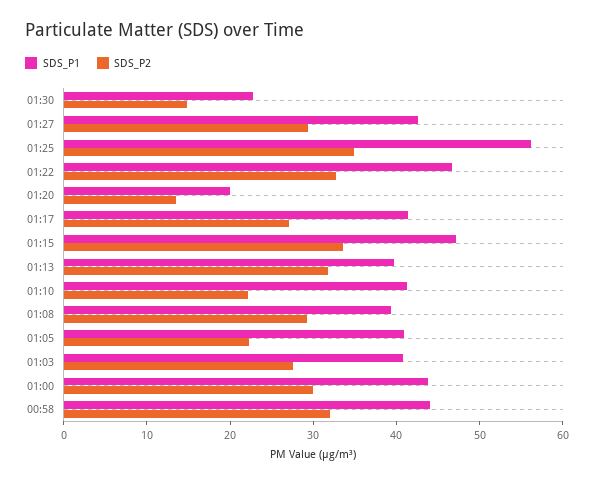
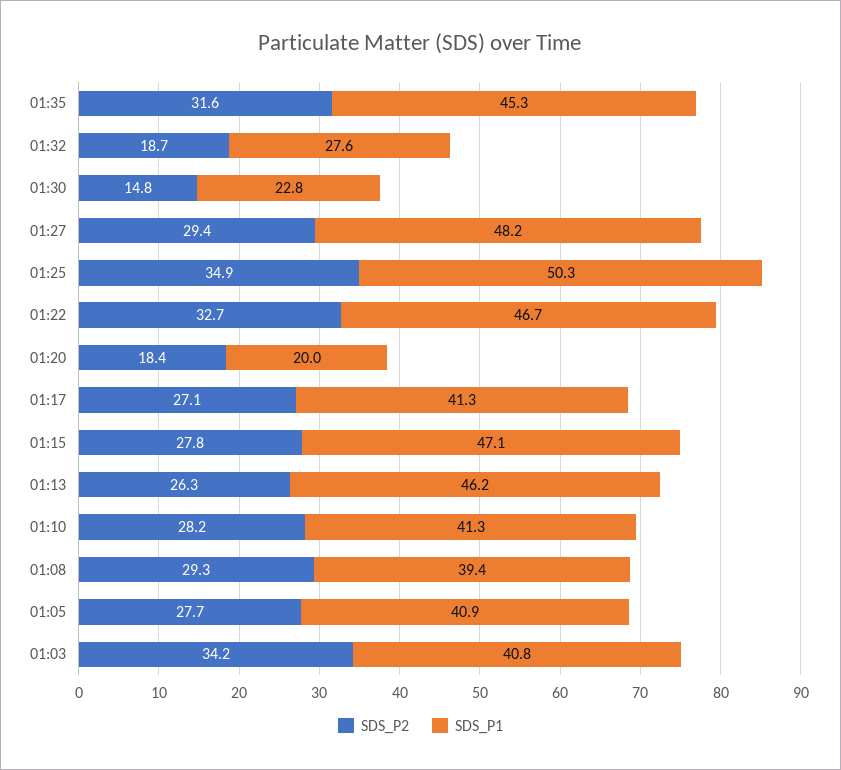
SDS_P1, 01:27: 42 -> 48.2
SDS_P1, 01:25: 56 -> 50.3
SDS_P2, 01:20: 14 -> 18.4
SDS_P2, 01:15: 34 -> 27.8
SDS_P1, 01:13: 40 -> 46.2
SDS_P2, 01:13: 32 -> 26.3
SDS_P2, 01:10: 22 -> 28.2
SDS_P2, 01:05: 22 -> 27.7
SDS_P2, 01:03: 28 -> 34.2
SDS_P1, 01:00: 44 -> none
SDS_P2, 01:00: 30 -> none
SDS_P1, 00:58: 44 -> none
SDS_P2, 00:58: 32 -> none
SDS_P2, 01:35: none -> 31.6
SDS_P1, 01:35: none -> 45.3
SDS_P2, 01:32: none -> 18.7
SDS_P1, 01:32: none -> 27.6

